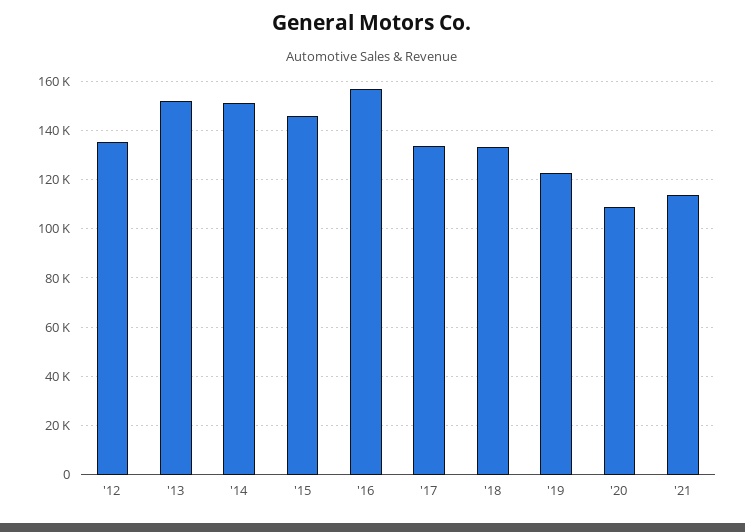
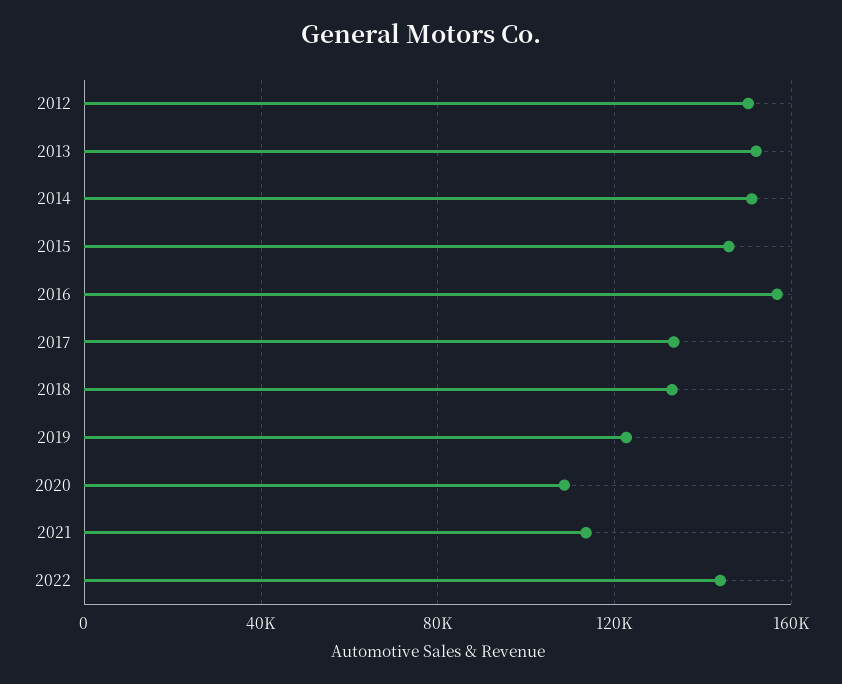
'12: 135000 -> 150000
2022: none -> 145000

